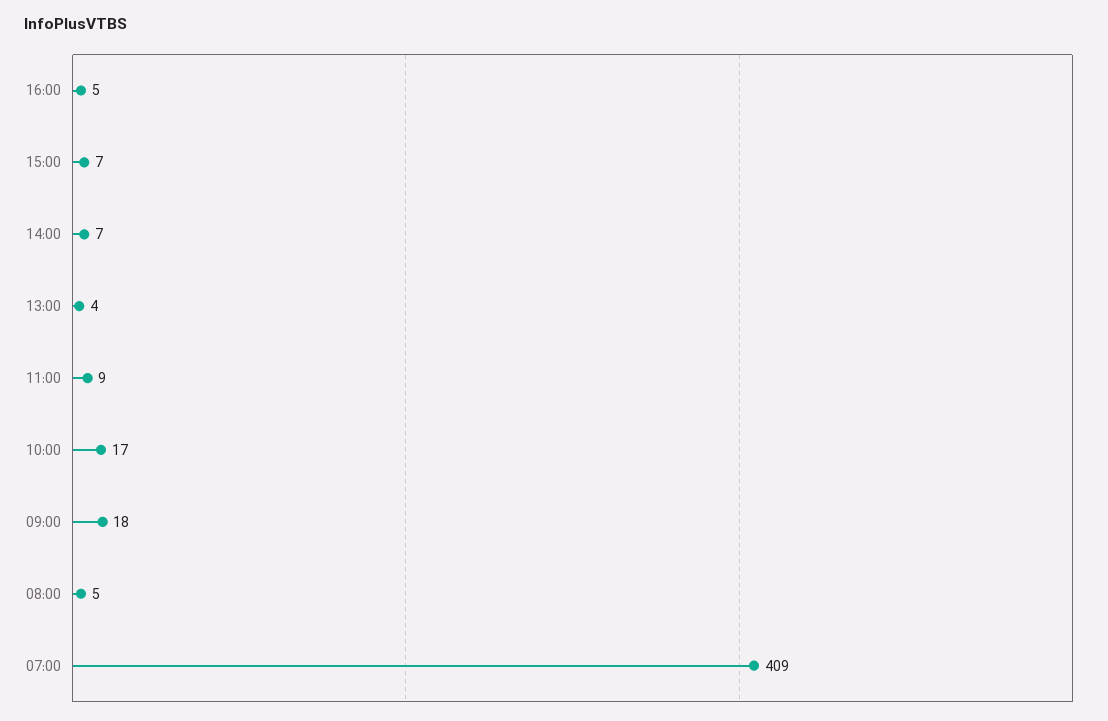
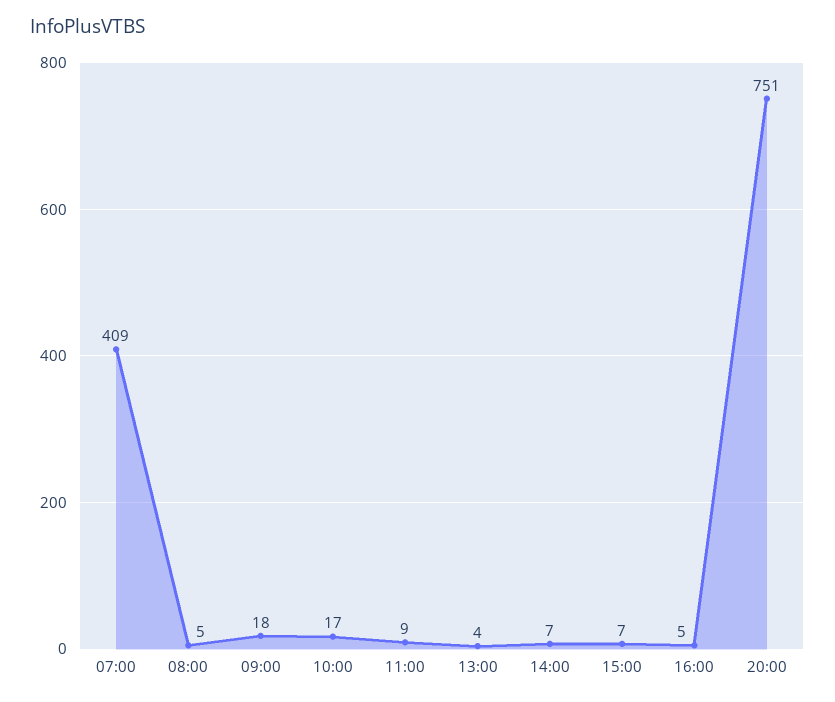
20:00: none -> 751

